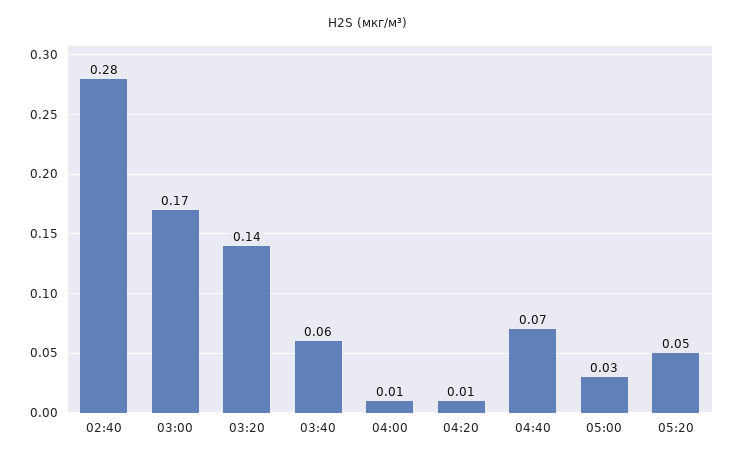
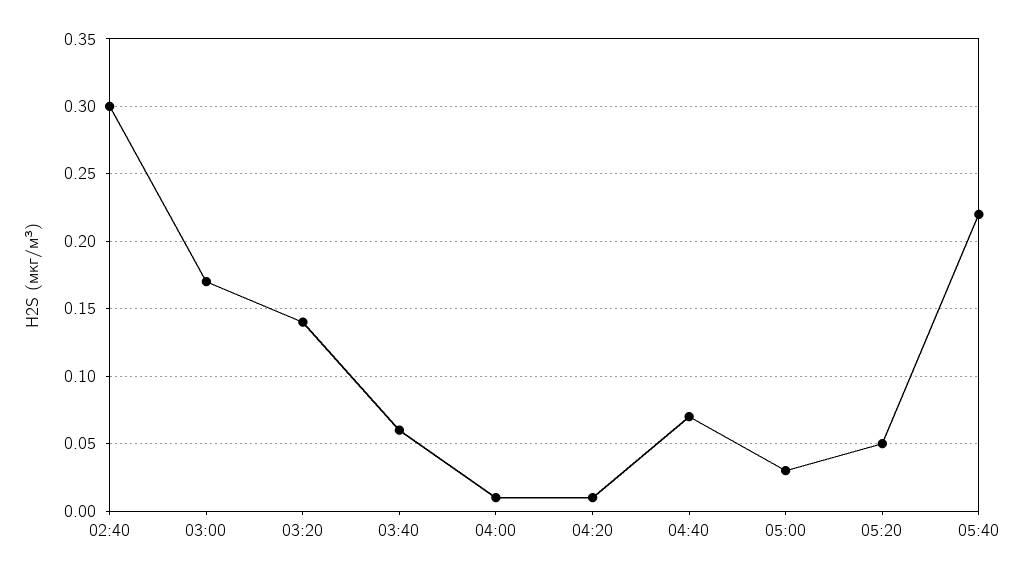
02:40: 0.28 -> 0.3
05:40: none -> 0.22

